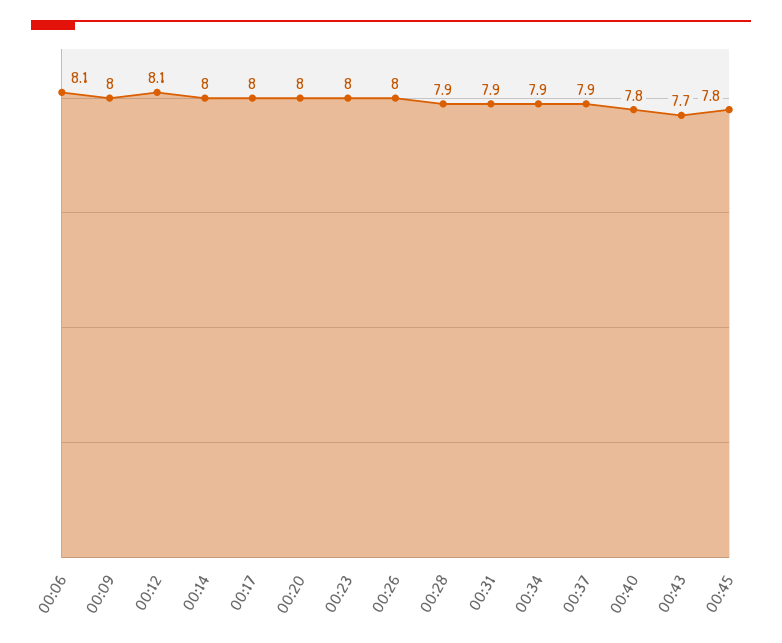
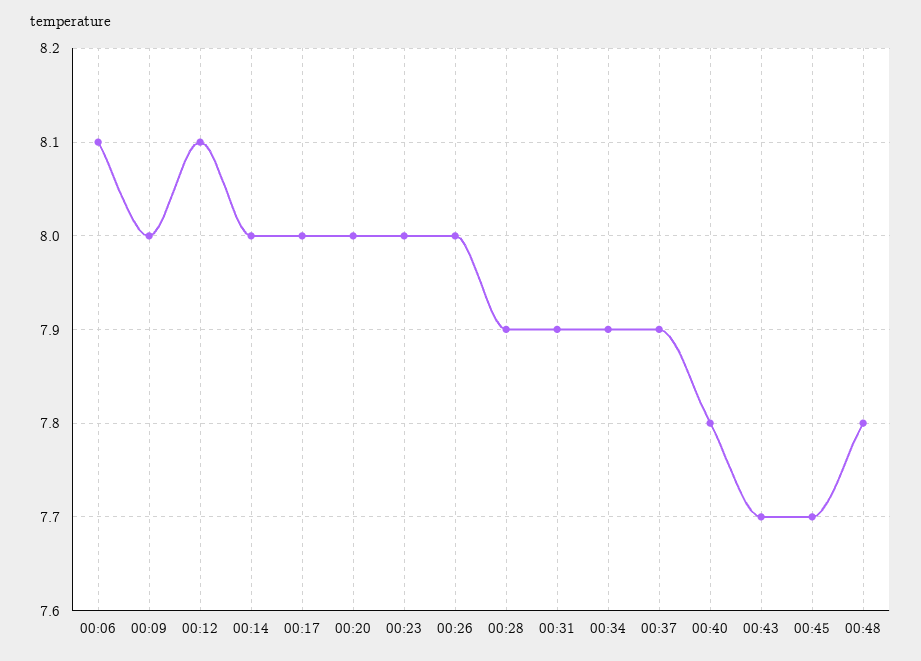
00:45: 7.8 -> 7.7
00:48: none -> 7.8

